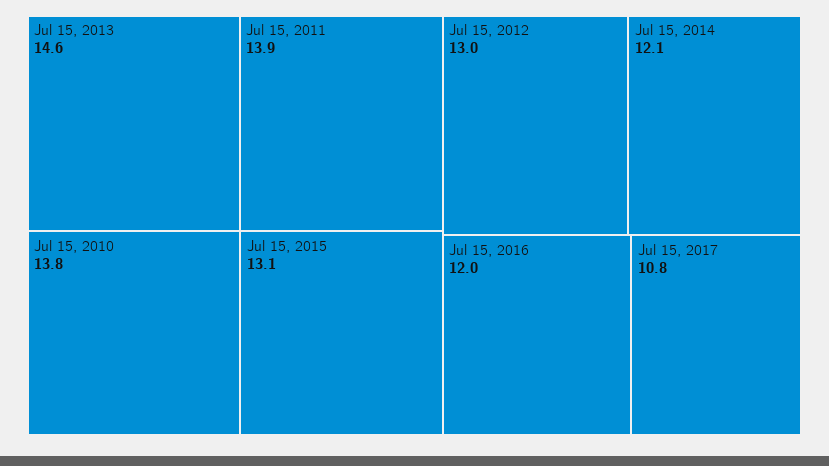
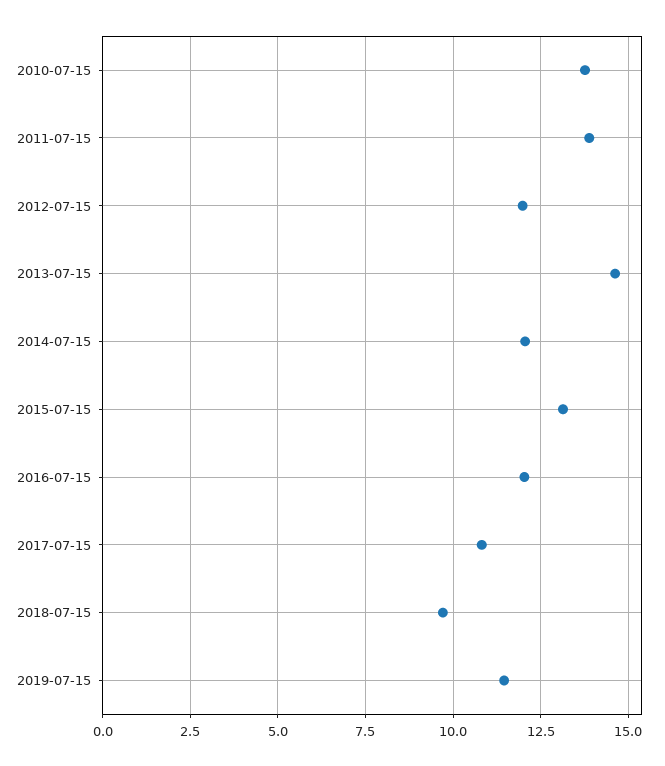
Jul 15, 2012: 13 -> 12
2018-07-15: none -> 9.75
2019-07-15: none -> 11.5

